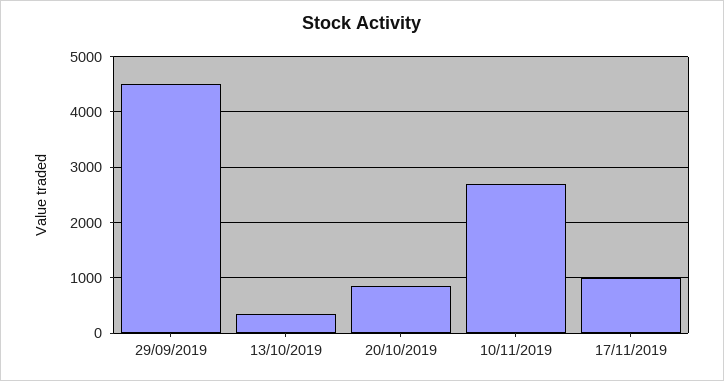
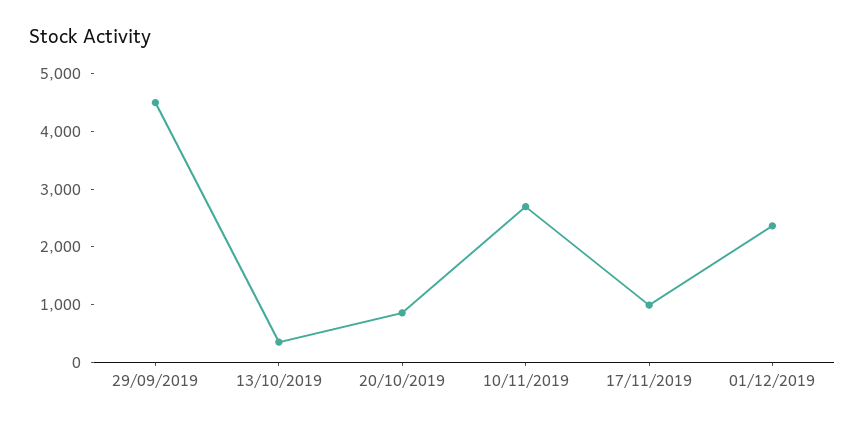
01/12/2019: none -> 2400

